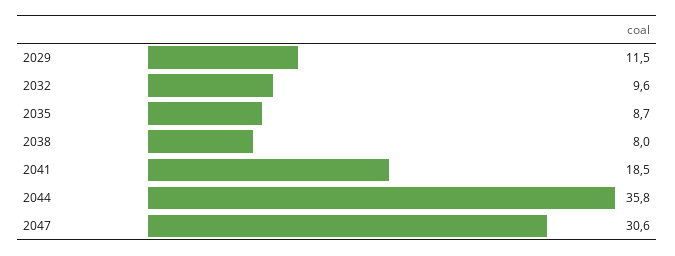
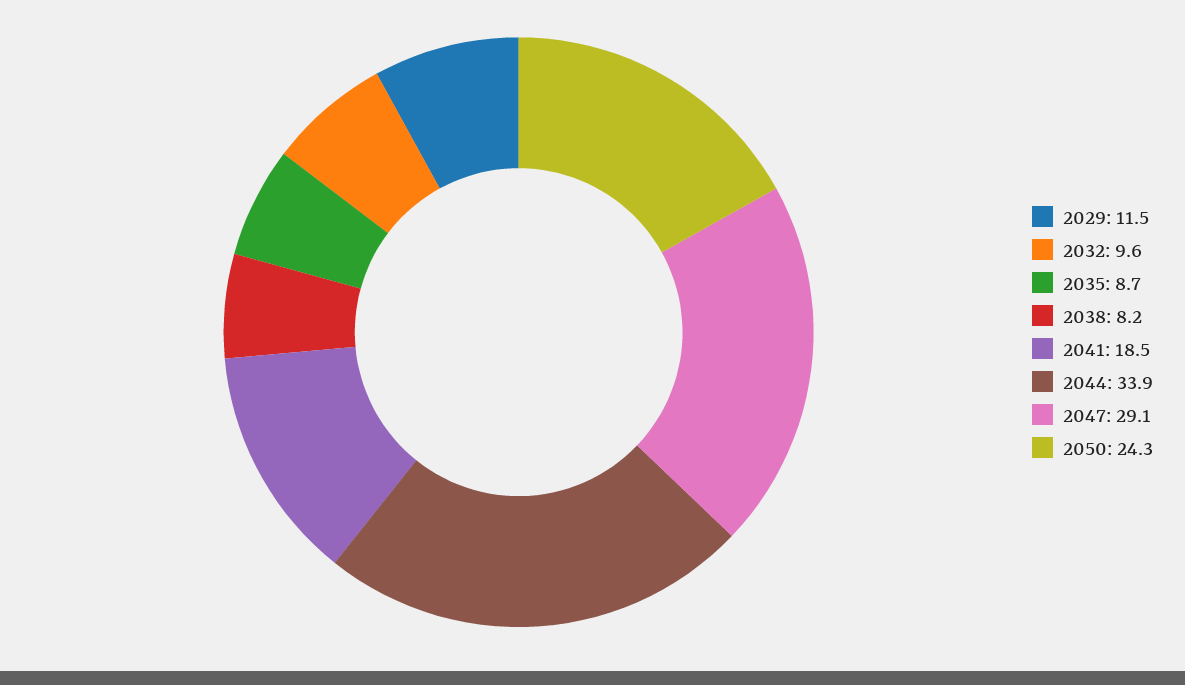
2038: 8 -> 8.2
2044: 35.8 -> 33.9
2047: 30.6 -> 29.1
2050: none -> 24.3

